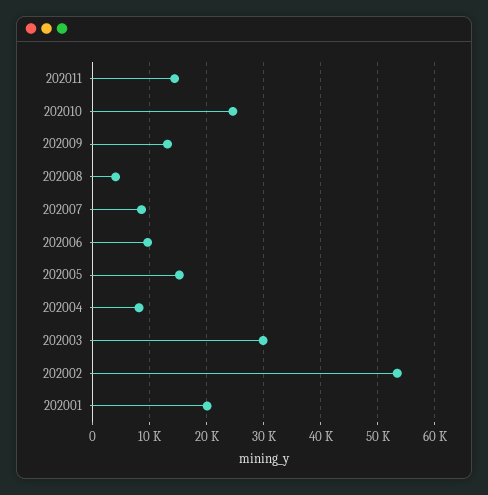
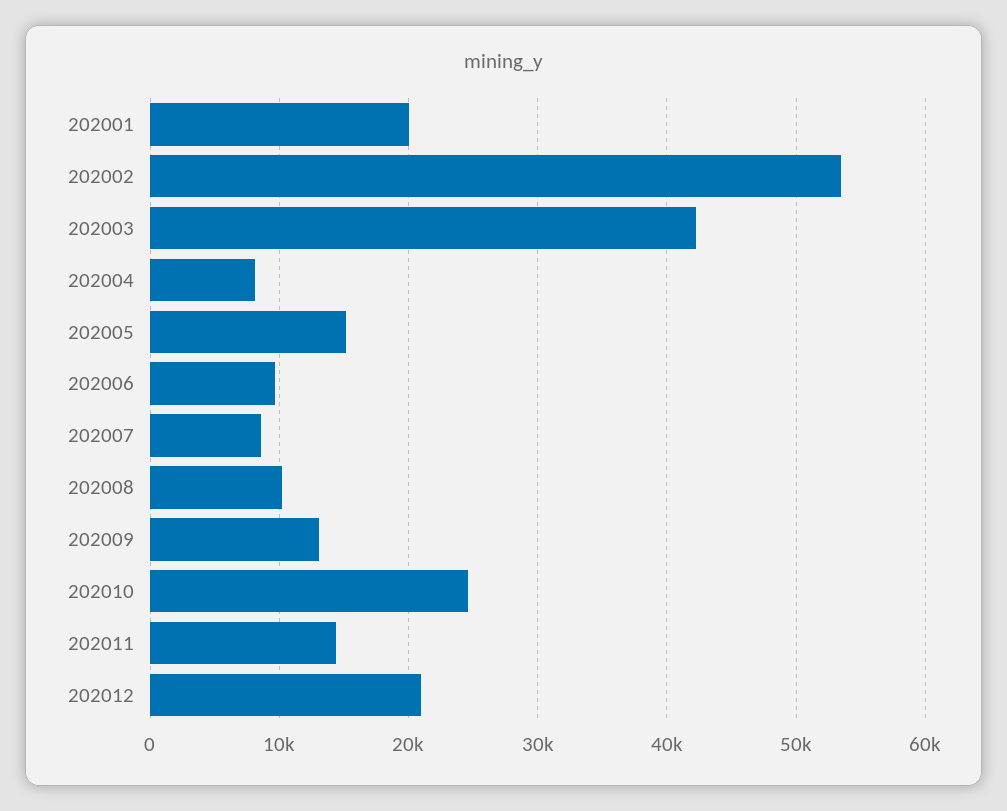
202008: 4000 -> 10000
202003: 30000 -> 42000
202012: none -> 21000

